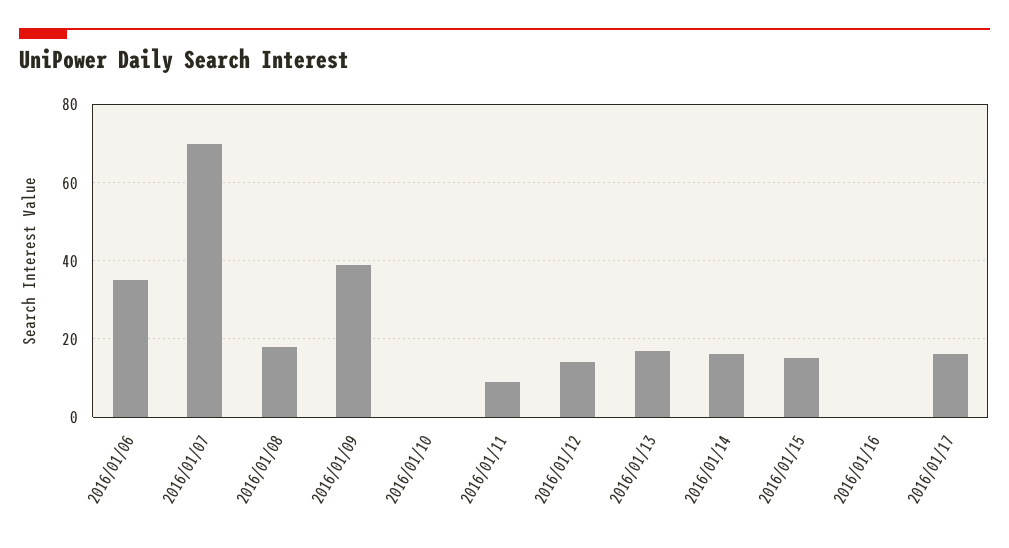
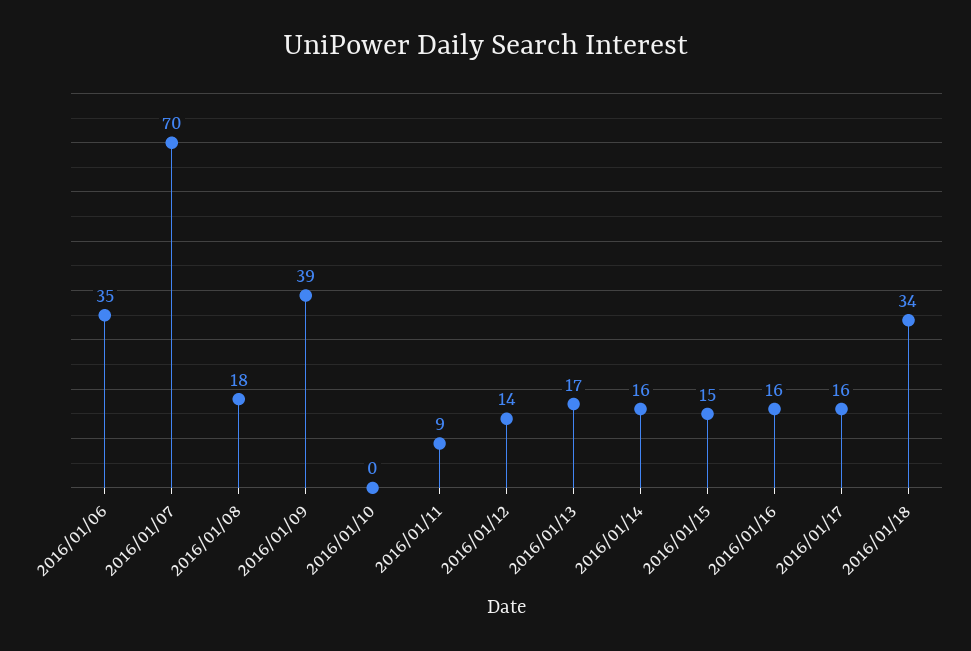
2016/01/16: 0 -> 16
2016/01/18: none -> 34

